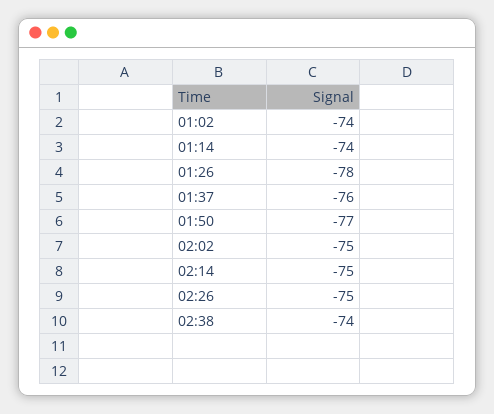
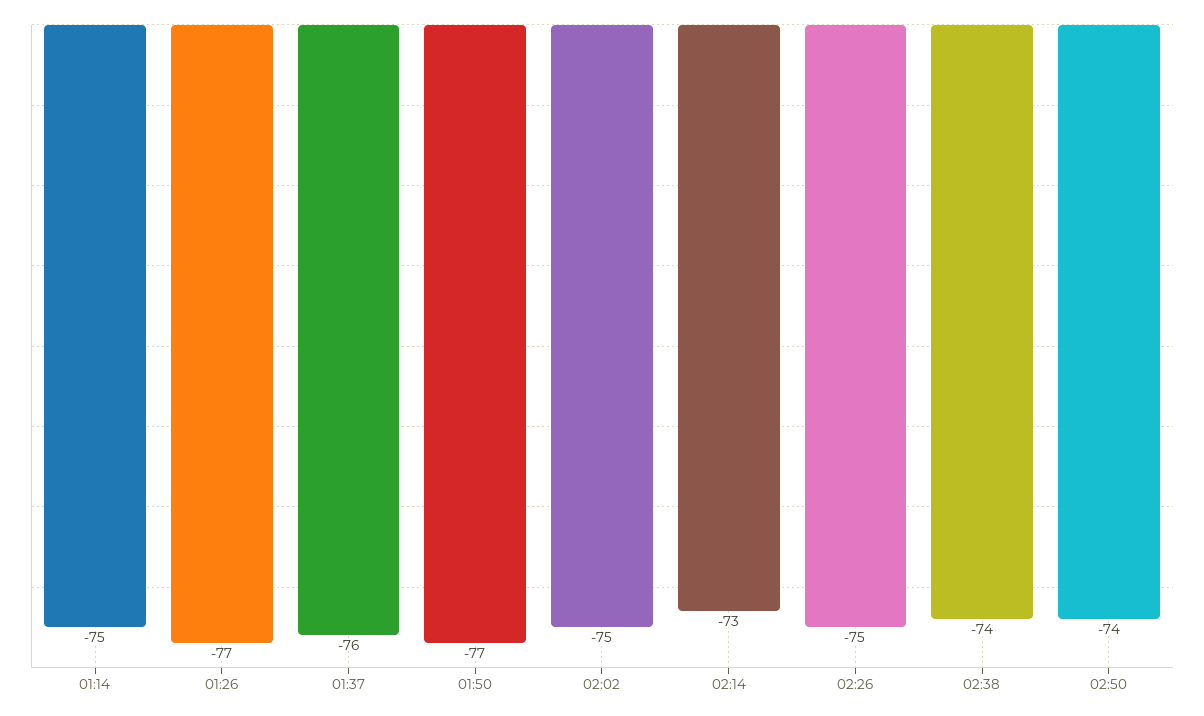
01:02: -74 -> none
01:14: -74 -> -75
01:26: -78 -> -77
02:14: -75 -> -73
02:50: none -> -74

